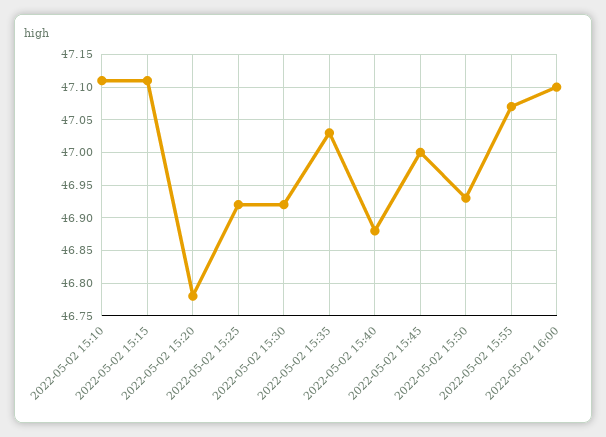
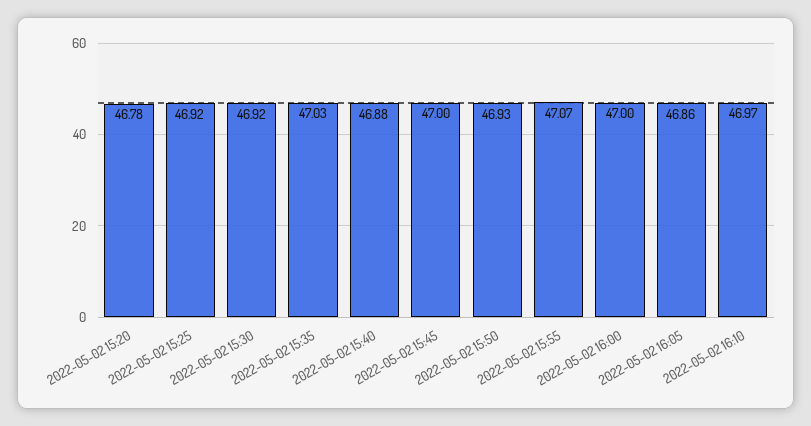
2022-05-02 15:10: 47.11 -> none
2022-05-02 15:15: 47.11 -> none
2022-05-02 16:00: 47.1 -> 47
2022-05-02 16:05: none -> 46.86
2022-05-02 16:10: none -> 46.97

